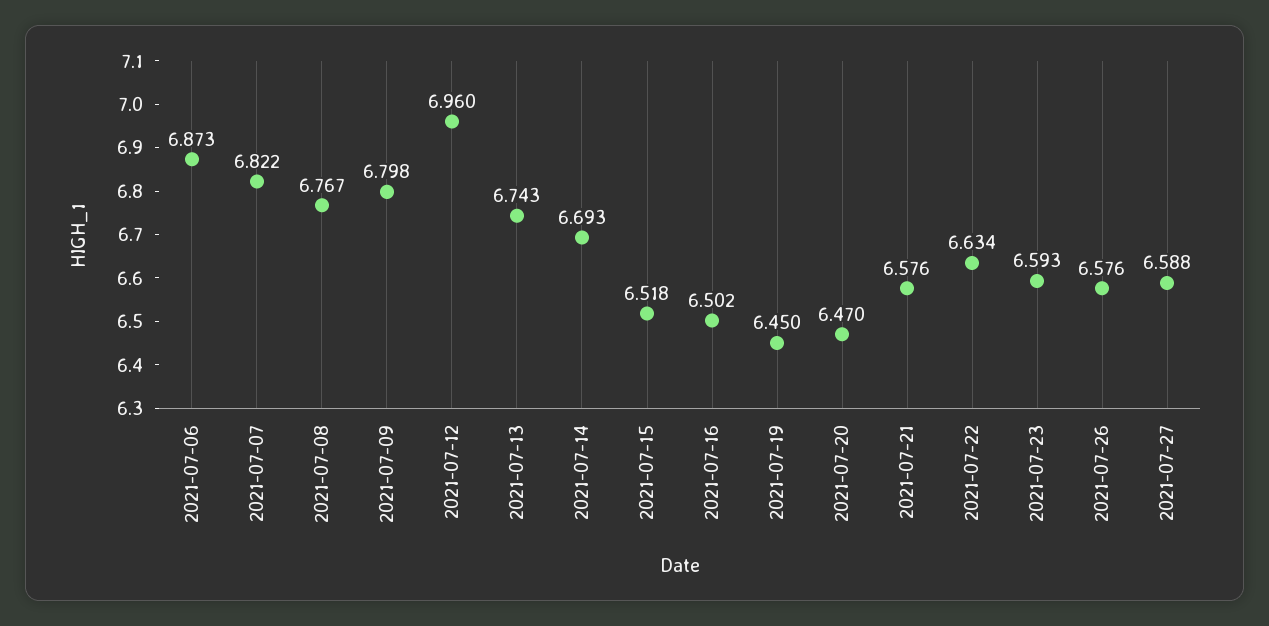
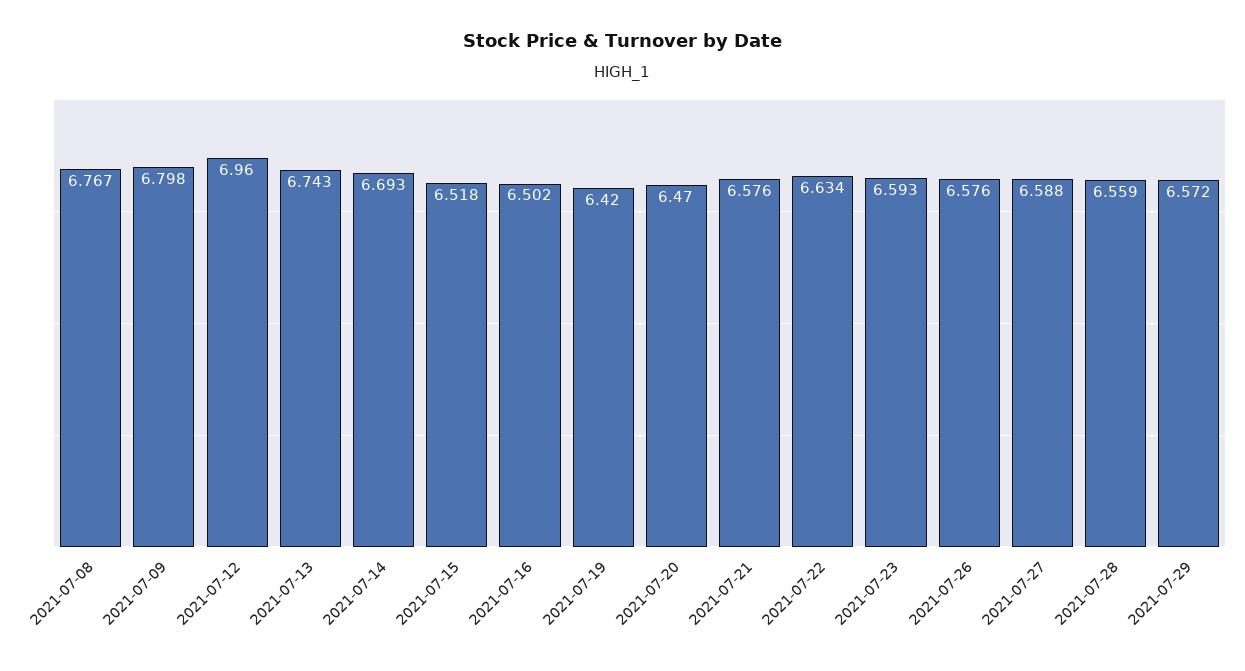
2021-07-06: 6.873 -> none
2021-07-07: 6.822 -> none
2021-07-19: 6.45 -> 6.42
2021-07-28: none -> 6.559
2021-07-29: none -> 6.572

